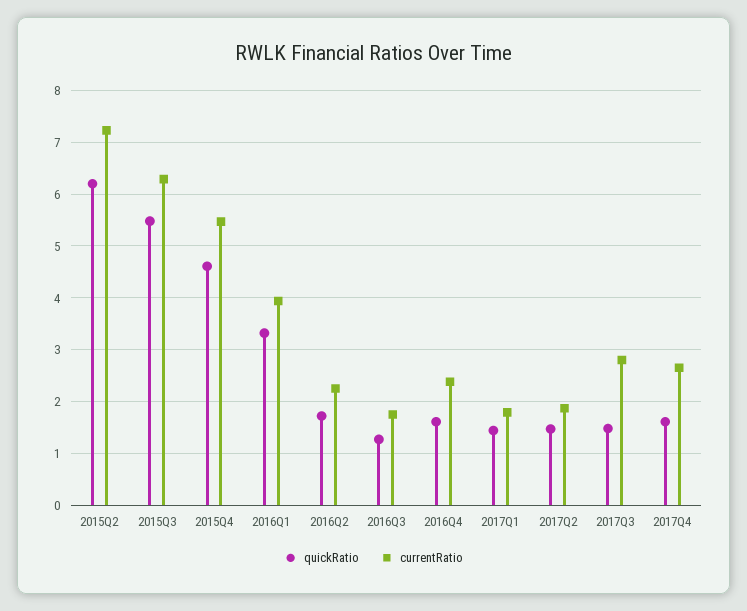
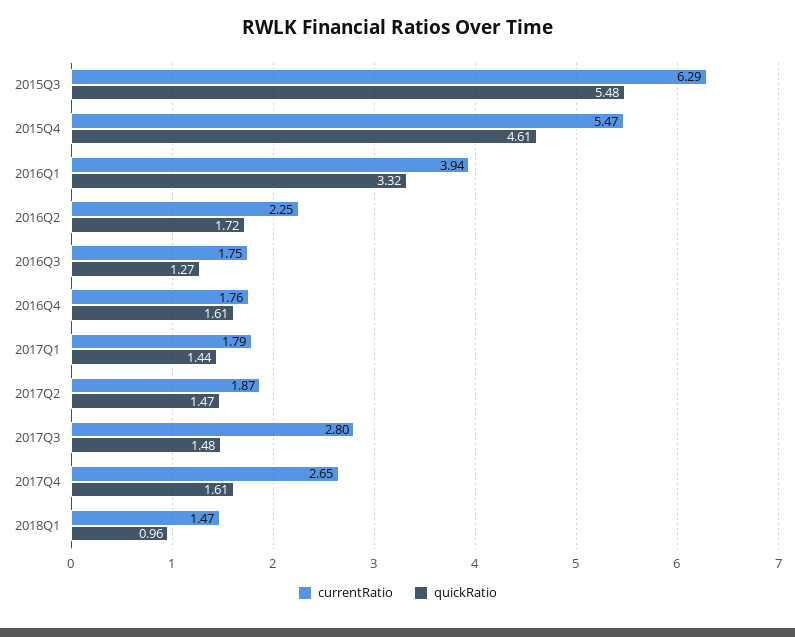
quickRatio, 2015Q2: 6.2 -> none
currentRatio, 2015Q2: 7.2 -> none
currentRatio, 2016Q4: 2.4 -> 1.76
currentRatio, 2018Q1: none -> 1.47
quickRatio, 2018Q1: none -> 0.96

